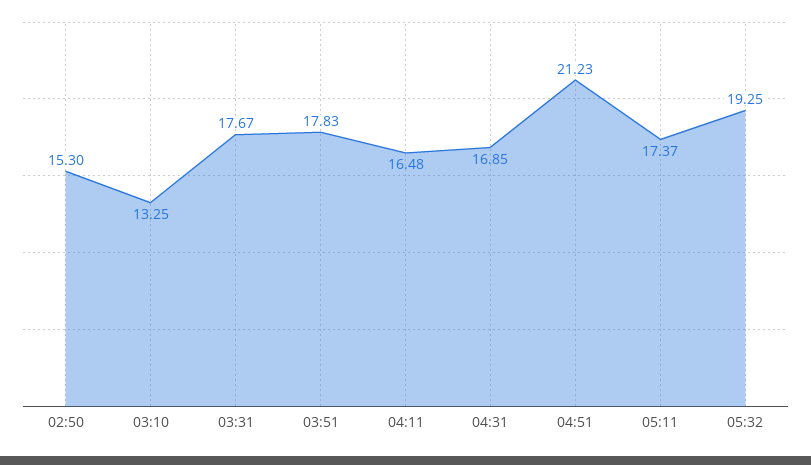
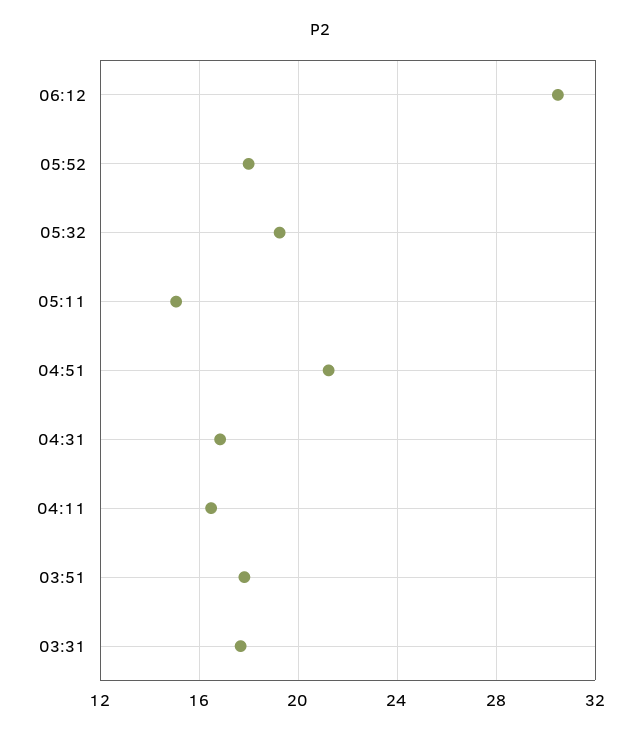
02:50: 15.3 -> none
03:10: 13.25 -> none
05:11: 17.37 -> 15
06:12: none -> 30.5
05:52: none -> 18

